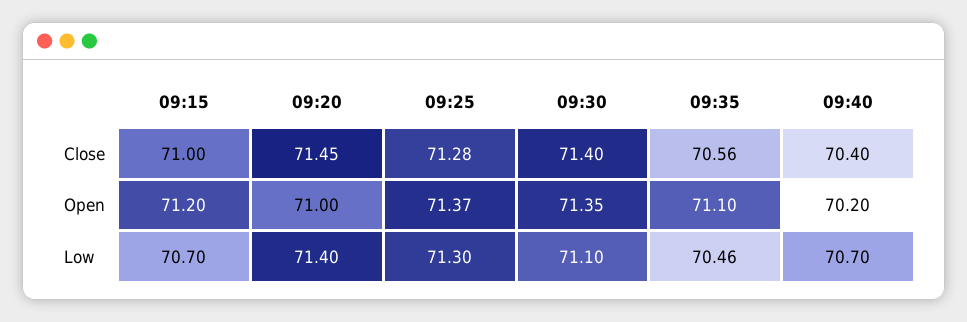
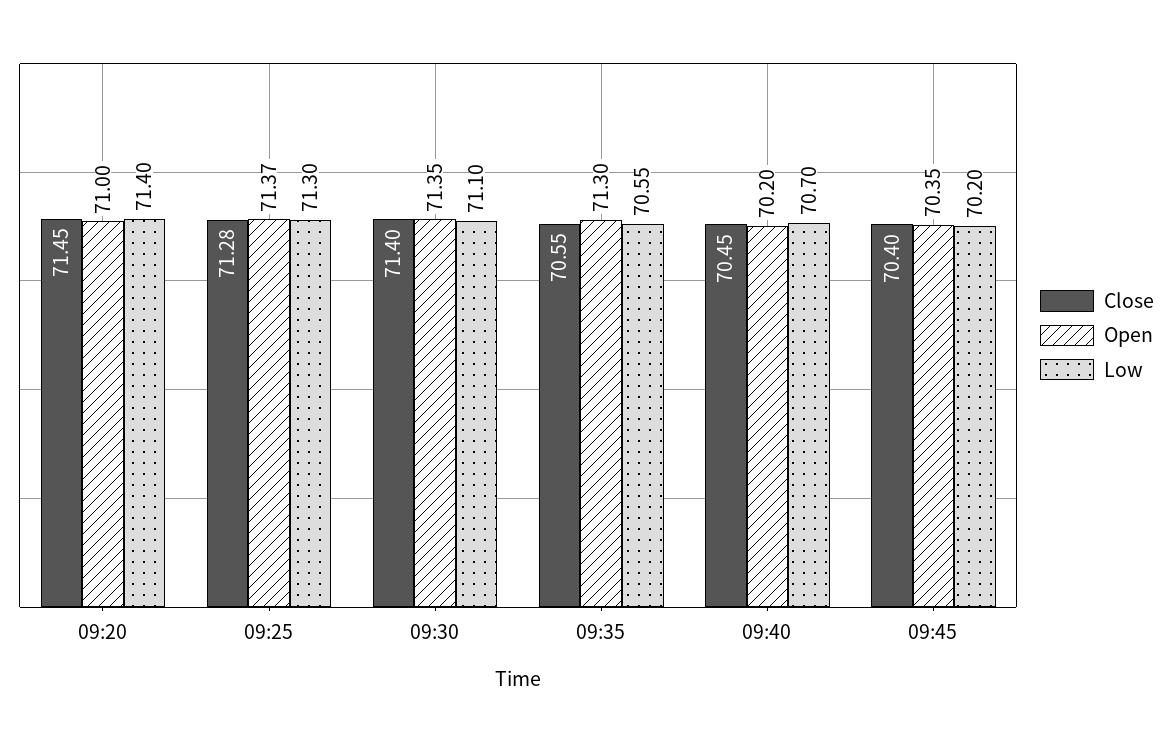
Close, 09:15: 71 -> none
Close, 09:35: 70.56 -> 70.55
Close, 09:40: 70.4 -> 70.45
Open, 09:15: 71.2 -> none
Open, 09:35: 71.1 -> 71.3
Low, 09:15: 70.7 -> none
Low, 09:35: 70.46 -> 70.55
Close, 09:45: none -> 70.4
Open, 09:45: none -> 70.35
Low, 09:45: none -> 70.2

